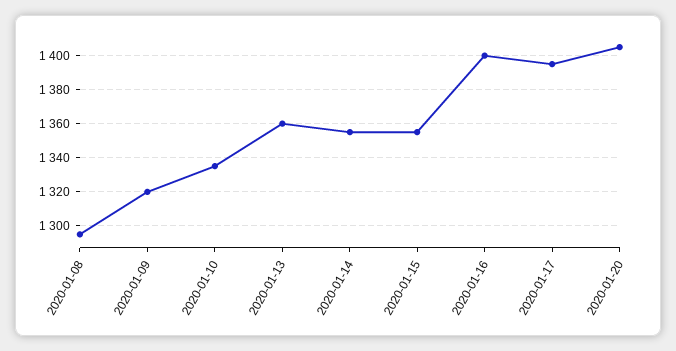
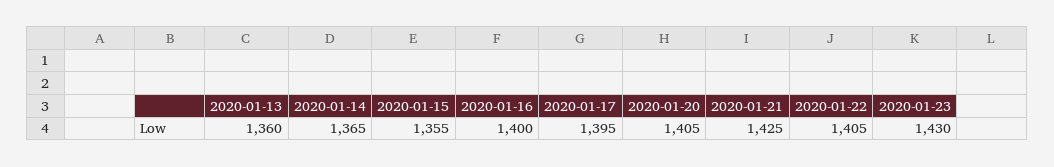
2020-01-08: 1295 -> none
2020-01-09: 1320 -> none
2020-01-10: 1335 -> none
2020-01-14: 1355 -> 1365
2020-01-21: none -> 1425
2020-01-22: none -> 1405
2020-01-23: none -> 1430

